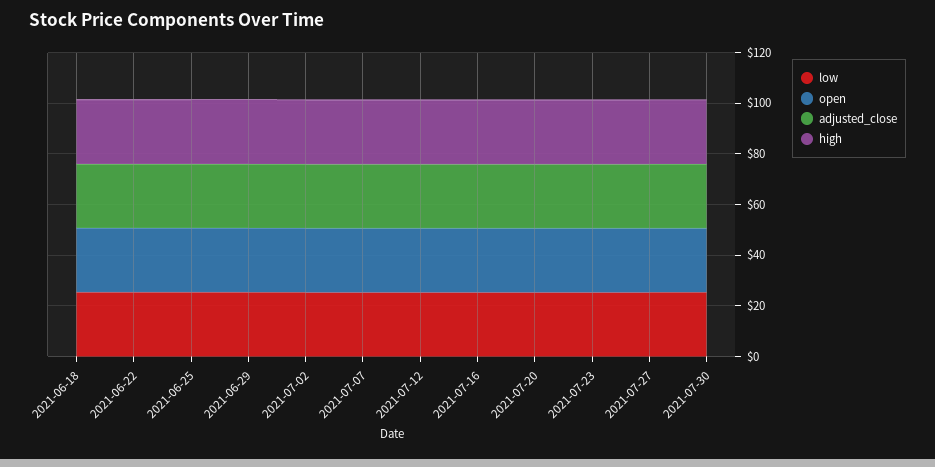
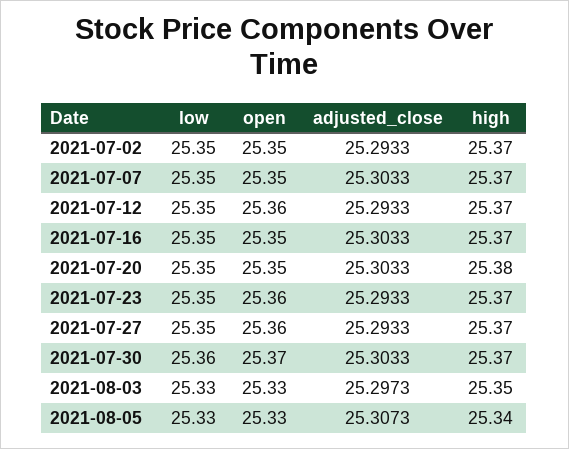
low, 2021-06-18: 25 -> none
open, 2021-06-18: 25 -> none
adjusted_close, 2021-06-18: 25 -> none
high, 2021-06-18: 25 -> none
low, 2021-06-22: 25 -> none
open, 2021-06-22: 25 -> none
adjusted_close, 2021-06-22: 25 -> none
high, 2021-06-22: 25 -> none
low, 2021-06-25: 25 -> none
open, 2021-06-25: 25 -> none
adjusted_close, 2021-06-25: 25 -> none
high, 2021-06-25: 25 -> none
low, 2021-06-29: 25 -> none
open, 2021-06-29: 25 -> none
adjusted_close, 2021-06-29: 25 -> none
high, 2021-06-29: 25 -> none
low, 2021-08-03: none -> 25.33
open, 2021-08-03: none -> 25.33
adjusted_close, 2021-08-03: none -> 25.2973
high, 2021-08-03: none -> 25.35
low, 2021-08-05: none -> 25.33
open, 2021-08-05: none -> 25.33
adjusted_close, 2021-08-05: none -> 25.3073
high, 2021-08-05: none -> 25.34

